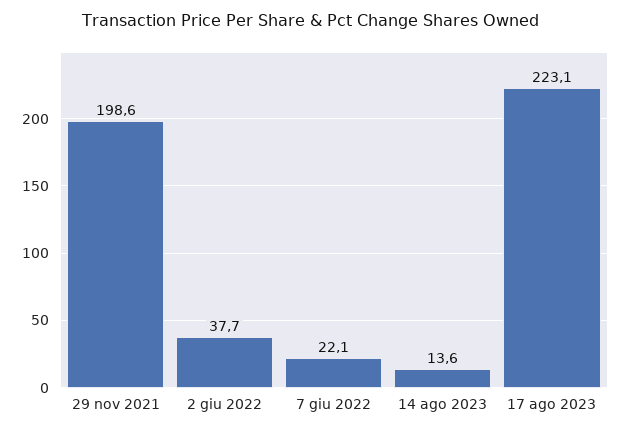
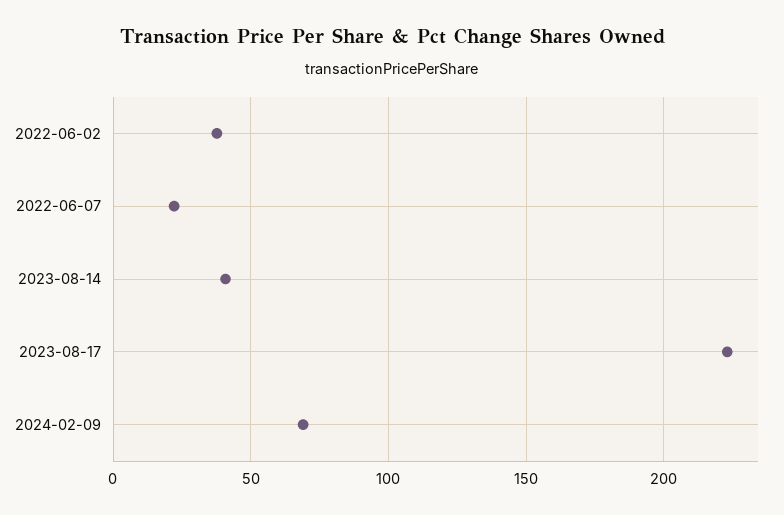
29 nov 2021: 198.6 -> none
14 ago 2023: 13.6 -> 40
2024-02-09: none -> 70

